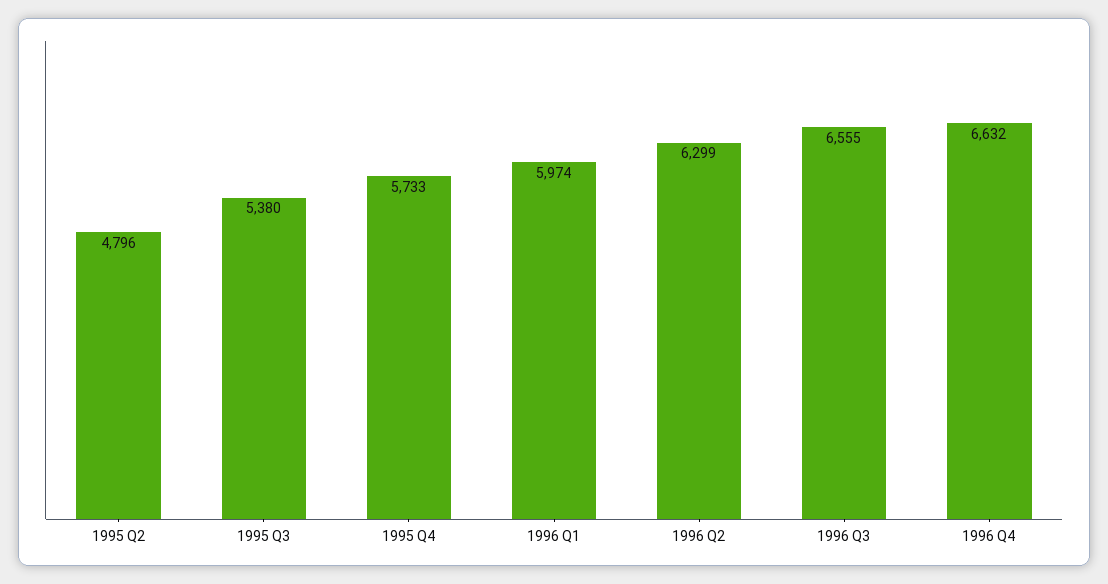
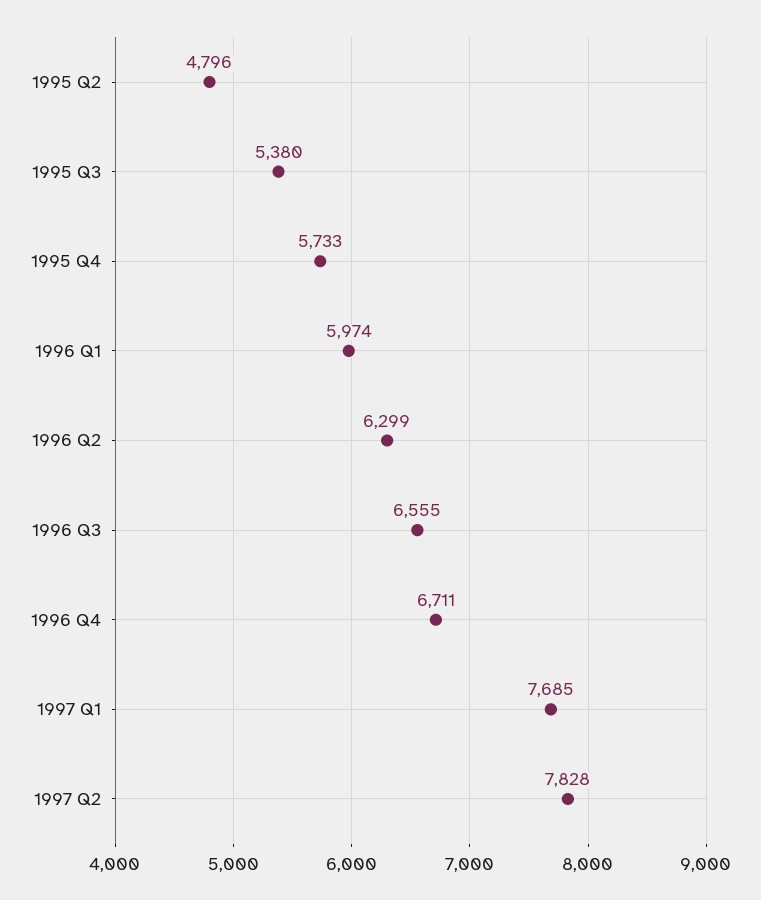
1996 Q4: 6632 -> 6711
1997 Q1: none -> 7685
1997 Q2: none -> 7828

